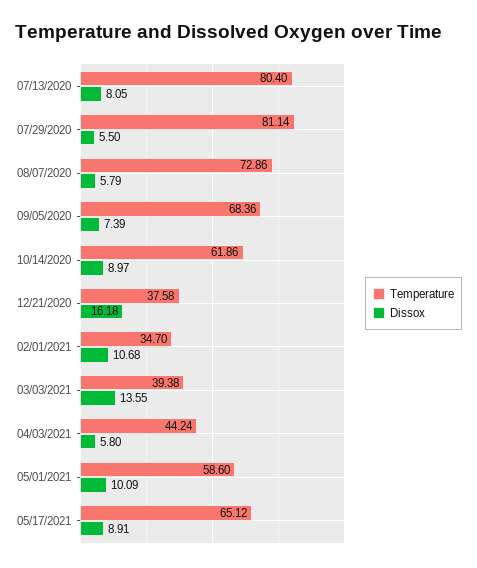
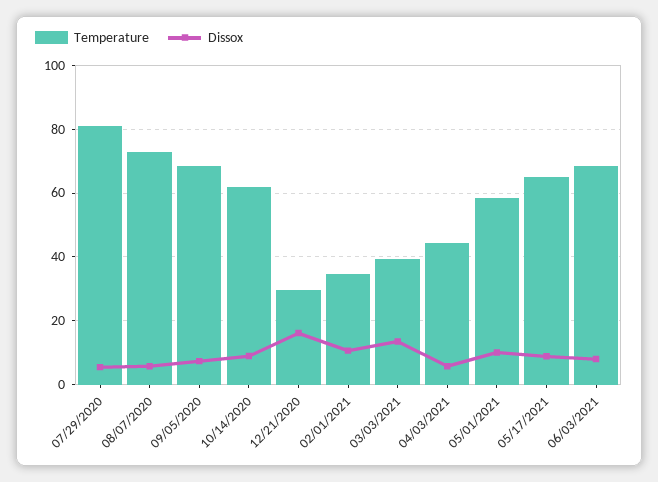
Temperature, 07/13/2020: 80.4 -> none
Dissox, 07/13/2020: 8.05 -> none
Temperature, 12/21/2020: 37.58 -> 30
Temperature, 06/03/2021: none -> 68
Dissox, 06/03/2021: none -> 8

